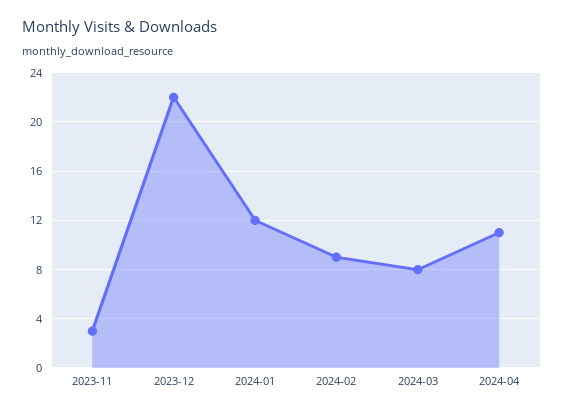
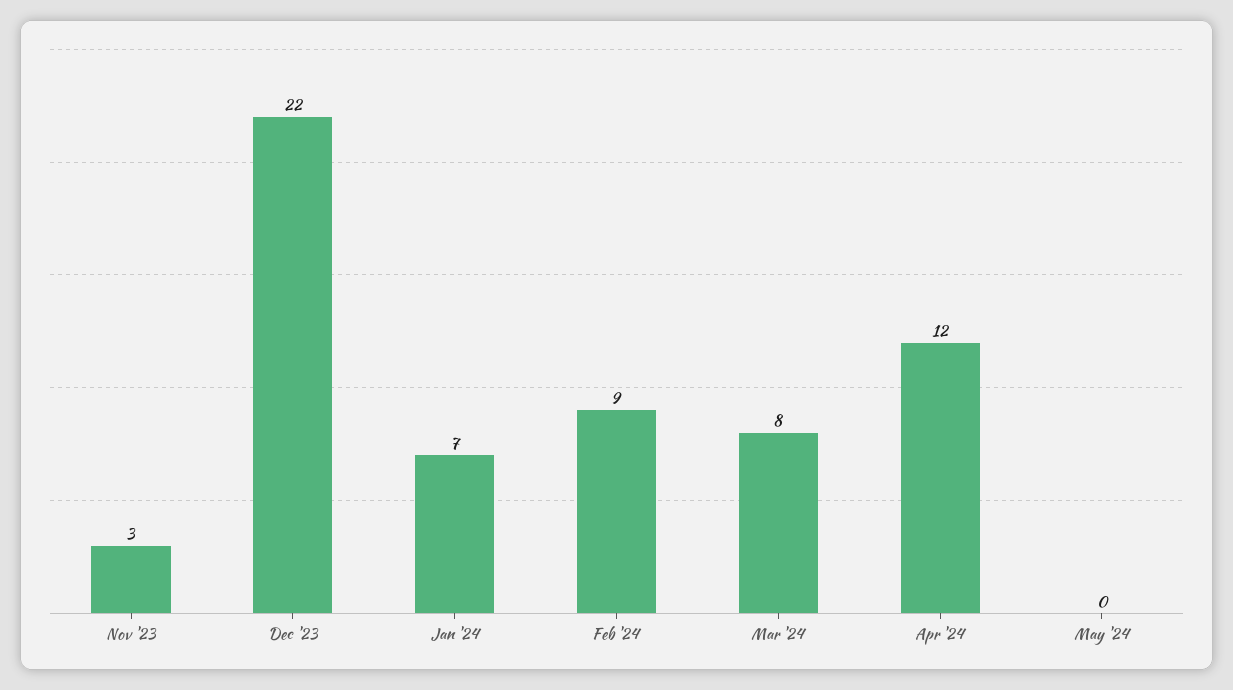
2024-01: 12 -> 7
2024-04: 11 -> 12
May '24: none -> 0

